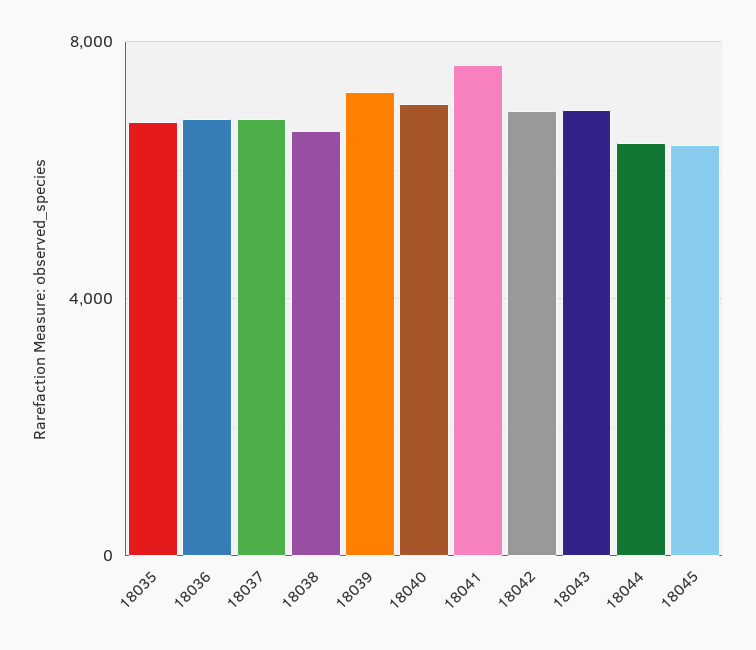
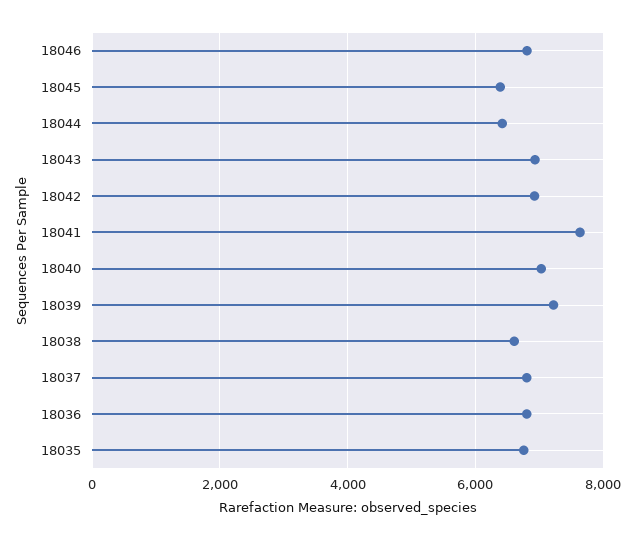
18046: none -> 6800

